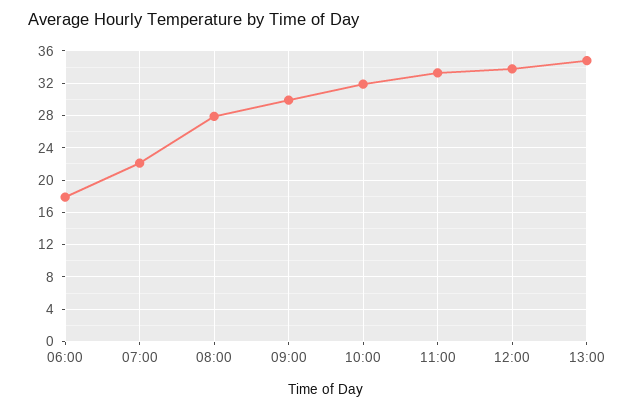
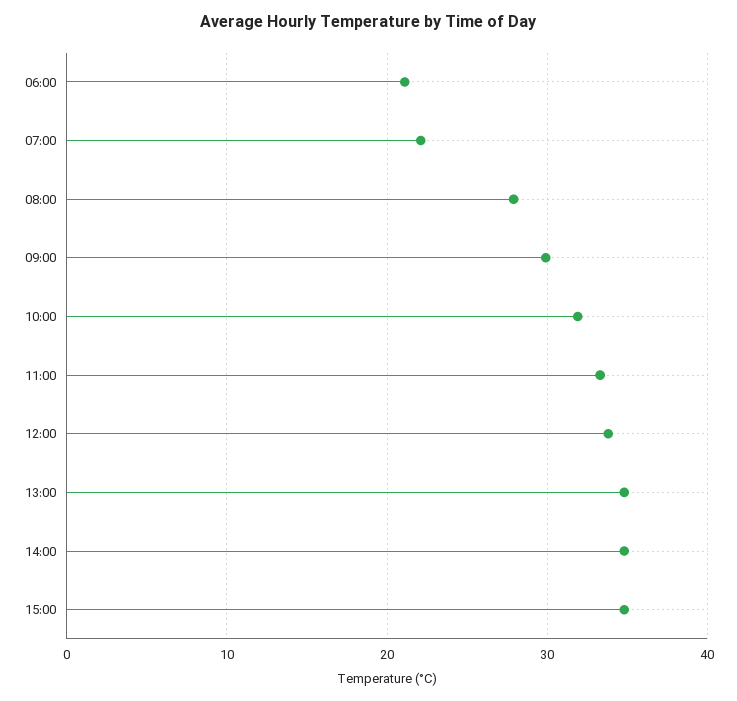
06:00: 18 -> 21
14:00: none -> 35
15:00: none -> 35

